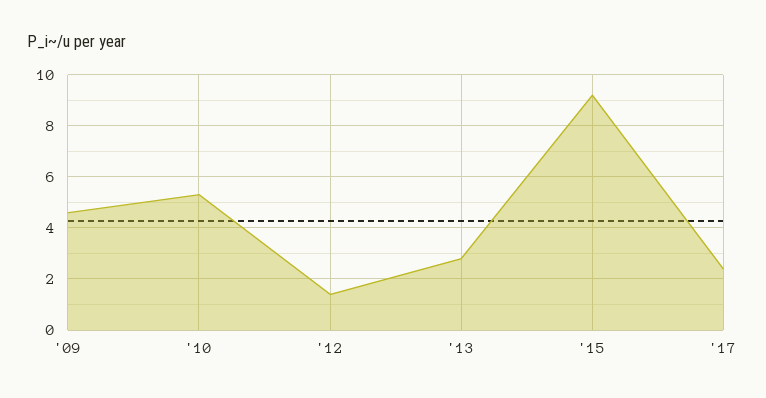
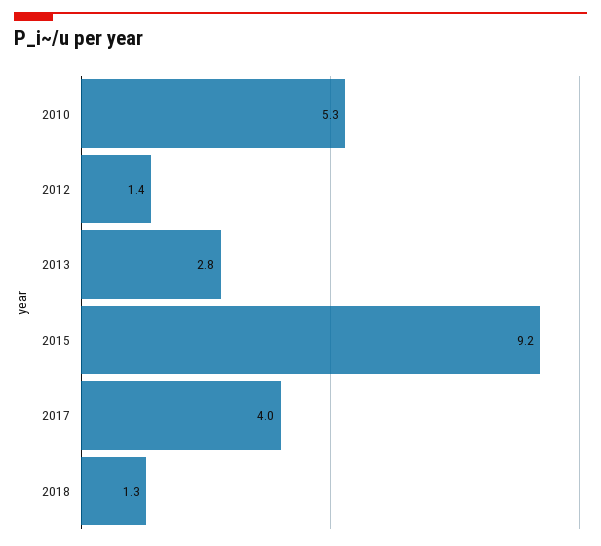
'09: 4.5 -> none
'17: 2.5 -> 4
2018: none -> 1.3

